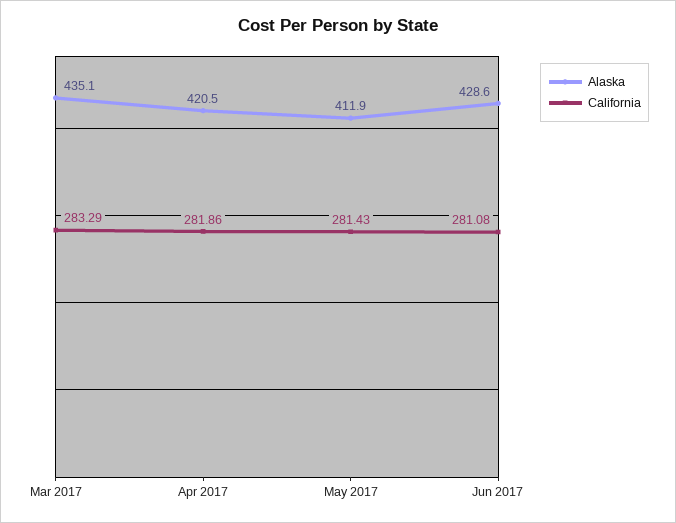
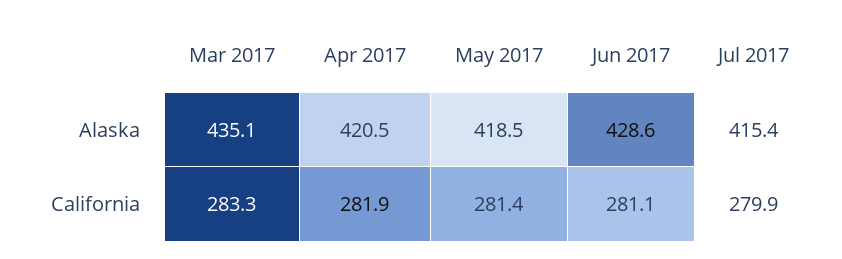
Alaska, May 2017: 411.9 -> 418.5
Alaska, Jul 2017: none -> 415.4
California, Jul 2017: none -> 279.9

